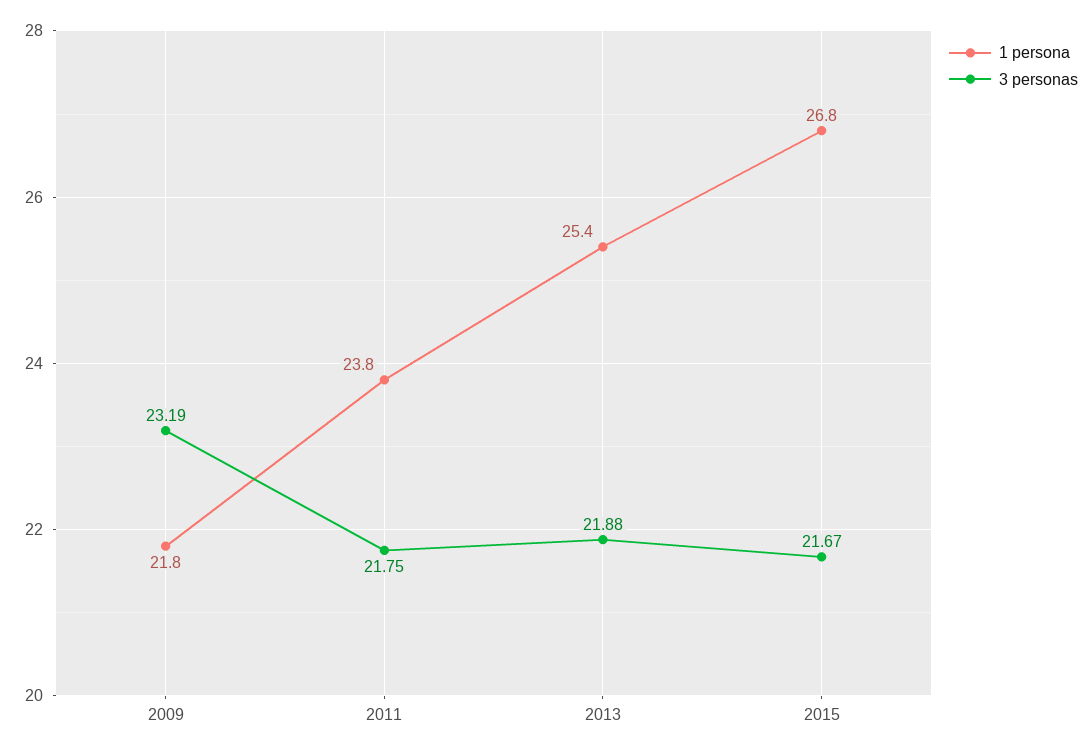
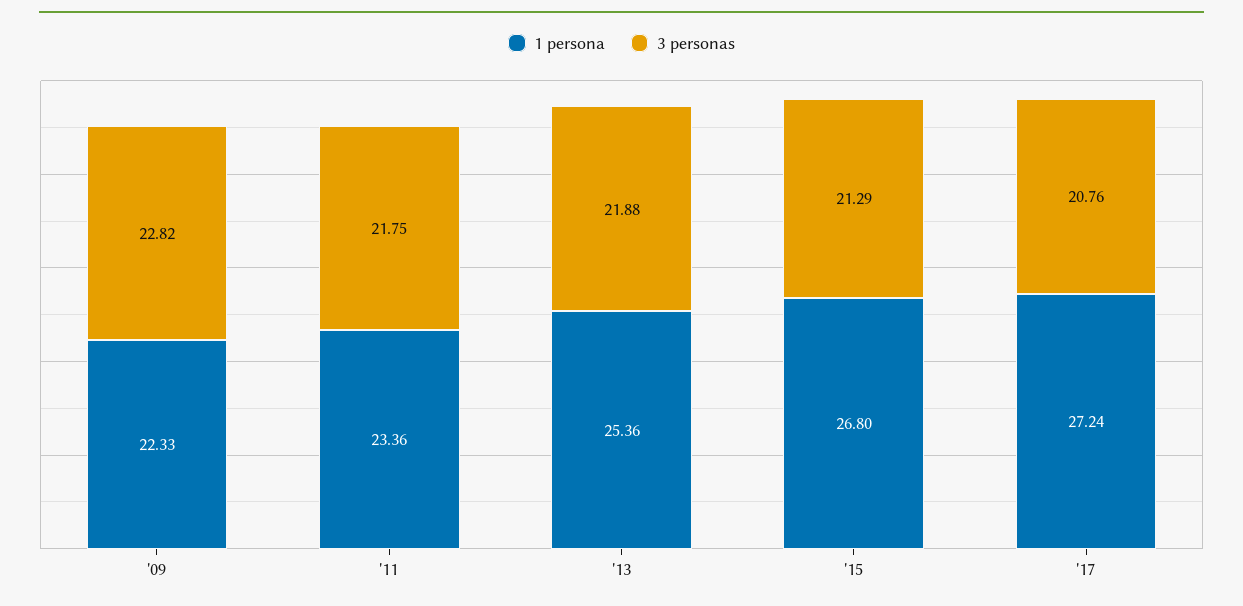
1 persona, 2009: 21.8 -> 22.33
3 personas, 2009: 23.19 -> 22.82
1 persona, 2011: 23.8 -> 23.36
3 personas, 2015: 21.67 -> 21.29
1 persona, '17: none -> 27.24
3 personas, '17: none -> 20.76

